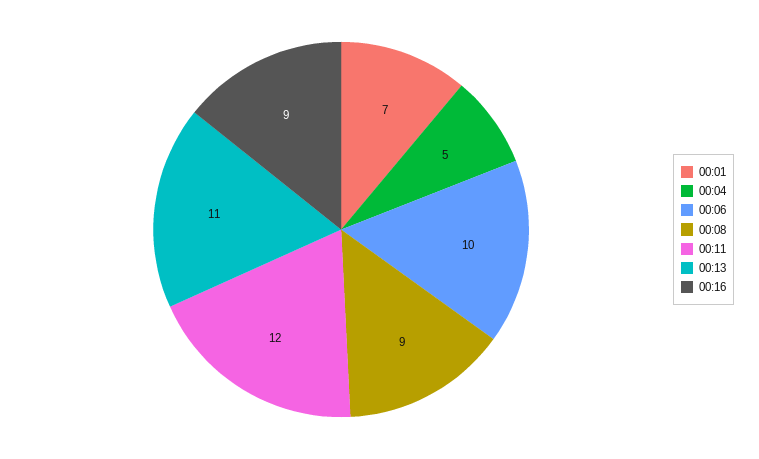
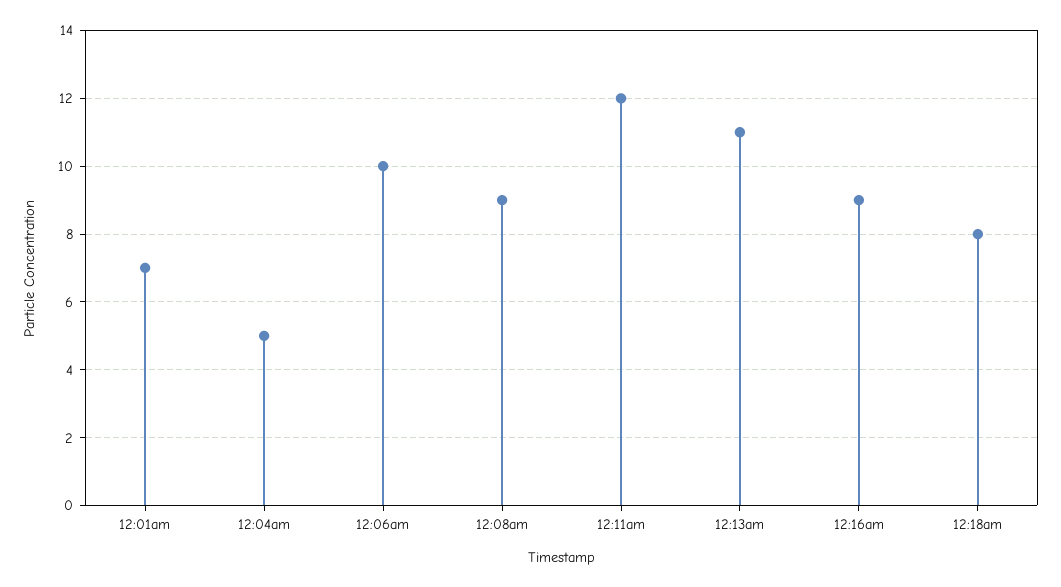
12:18am: none -> 8

